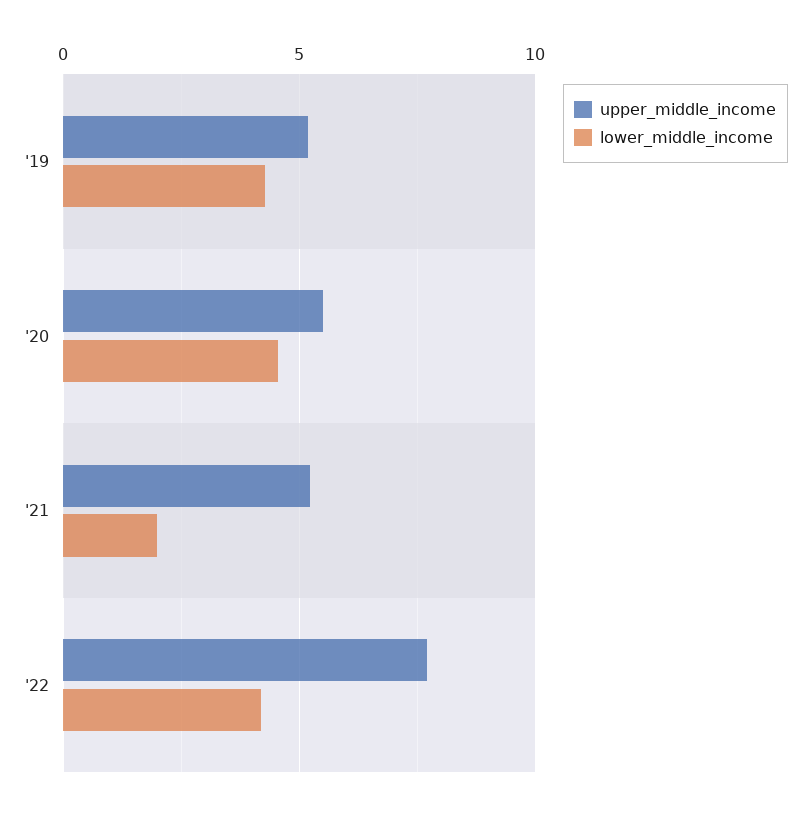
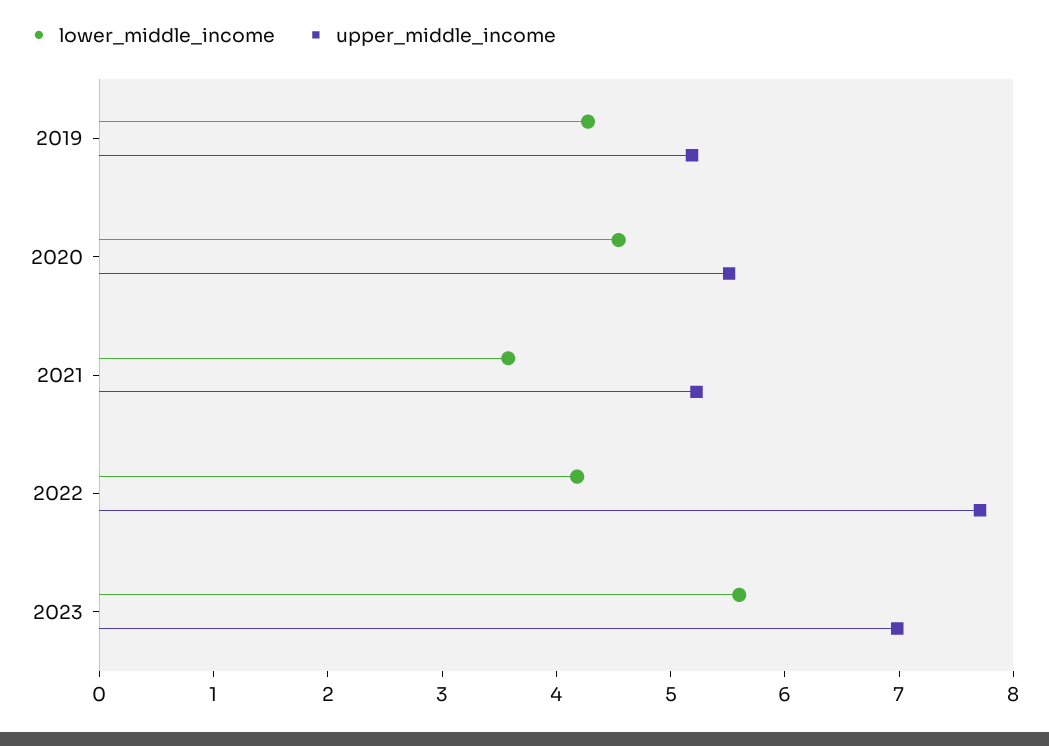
lower_middle_income, '21: 2 -> 3.6
lower_middle_income, 2023: none -> 5.6
upper_middle_income, 2023: none -> 7

